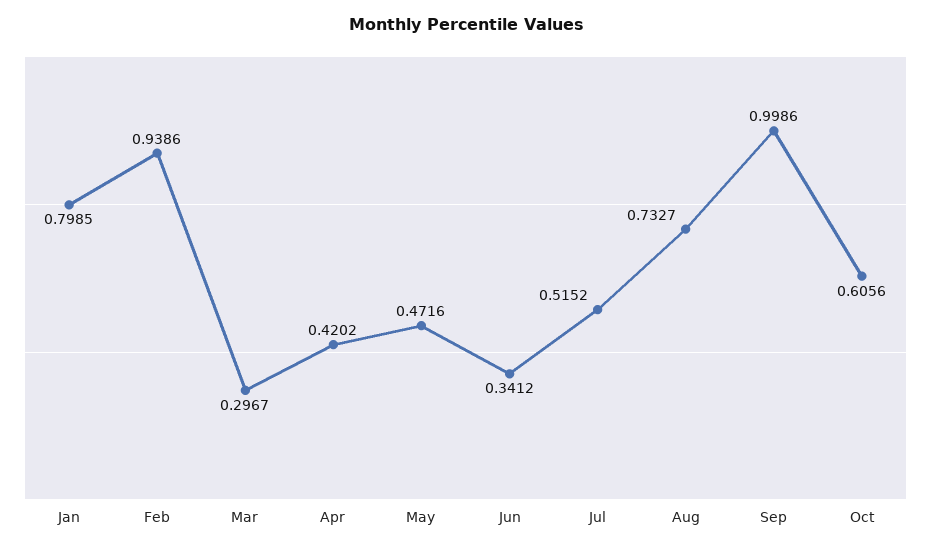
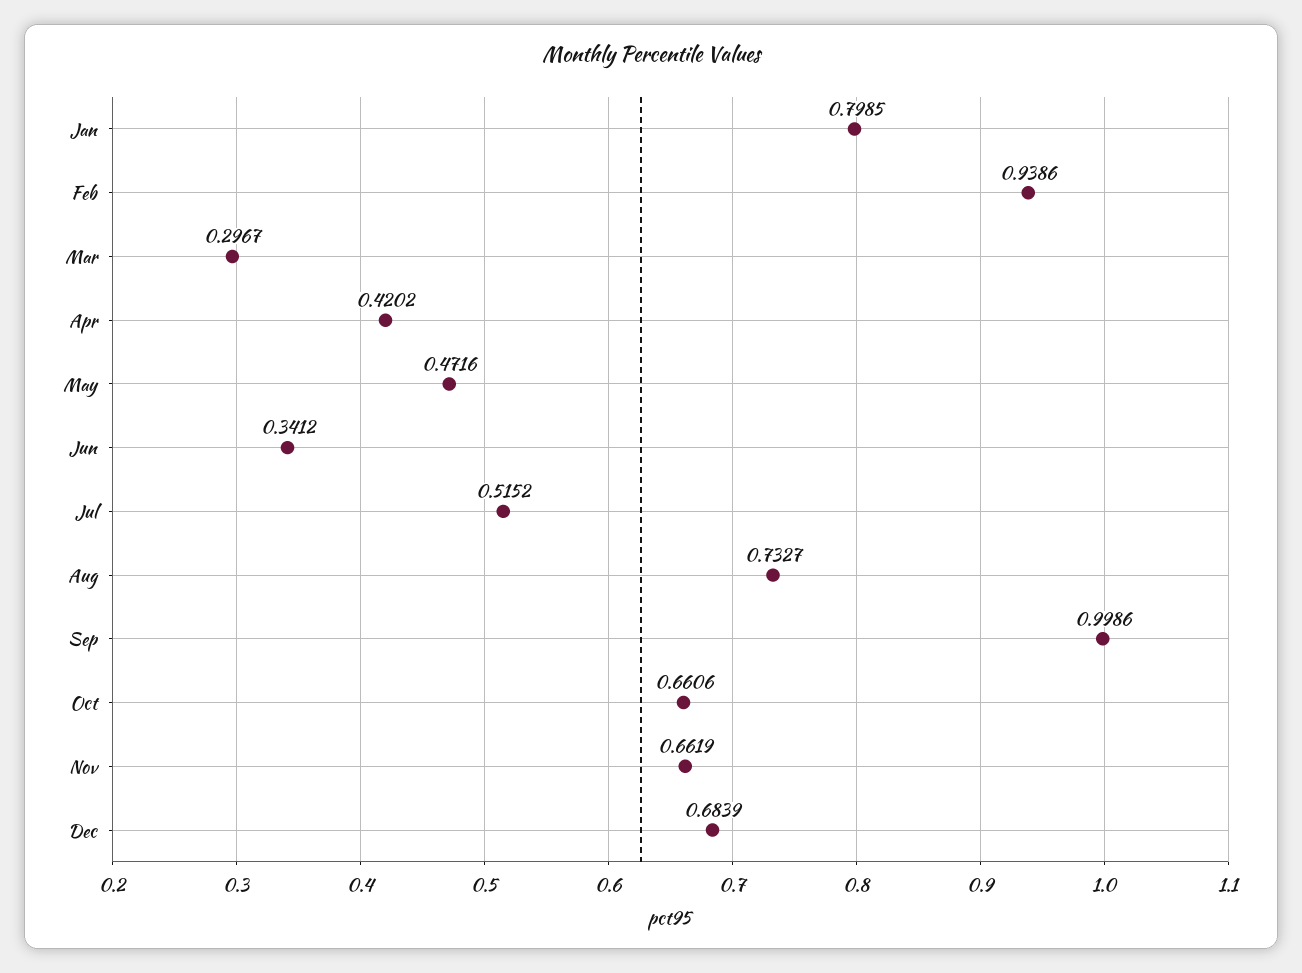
Oct: 0.6056 -> 0.6606
Nov: none -> 0.6619
Dec: none -> 0.6839

